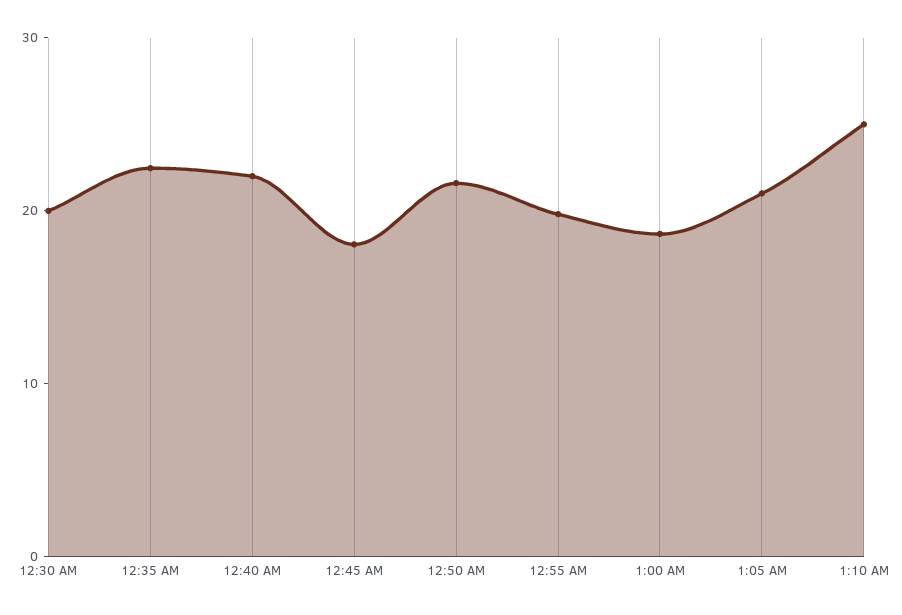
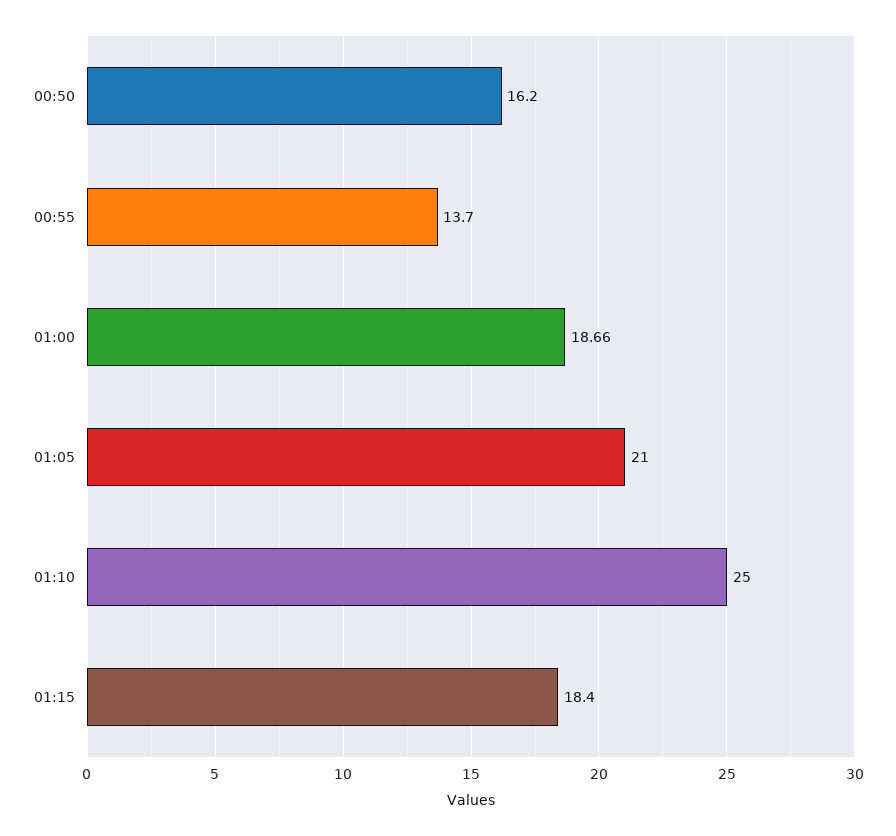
12:30 AM: 20 -> none
12:35 AM: 22 -> none
12:40 AM: 22 -> none
12:45 AM: 18 -> none
12:50 AM: 22 -> 16.2
12:55 AM: 20 -> 13.7
01:15: none -> 18.4

